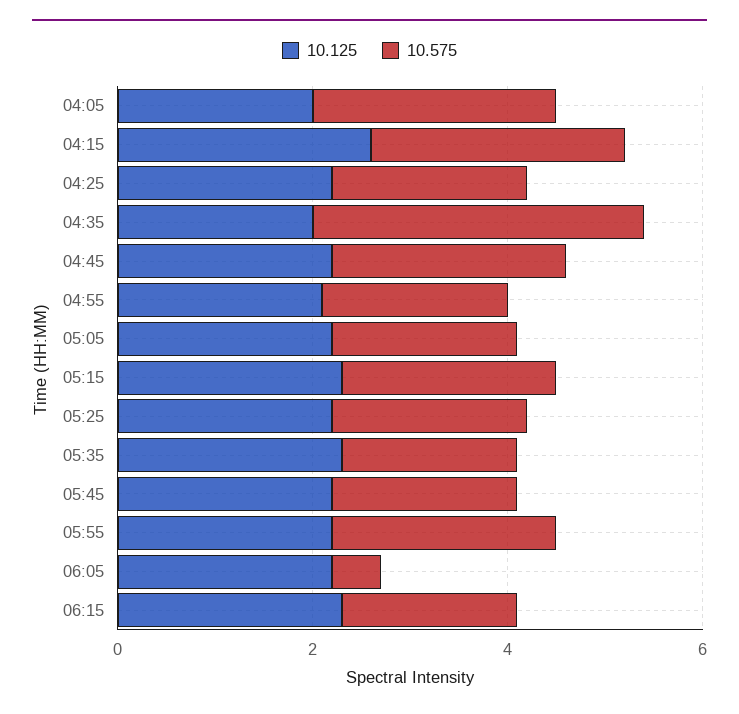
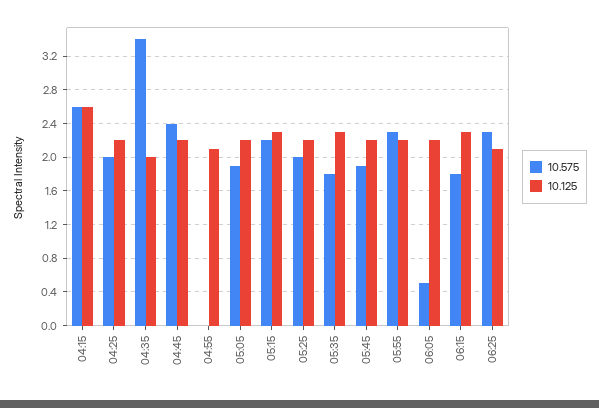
10.125, 04:05: 2 -> none
10.575, 04:05: 2.5 -> none
10.575, 04:55: 2 -> 0
10.575, 06:25: none -> 2.3
10.125, 06:25: none -> 2.1

